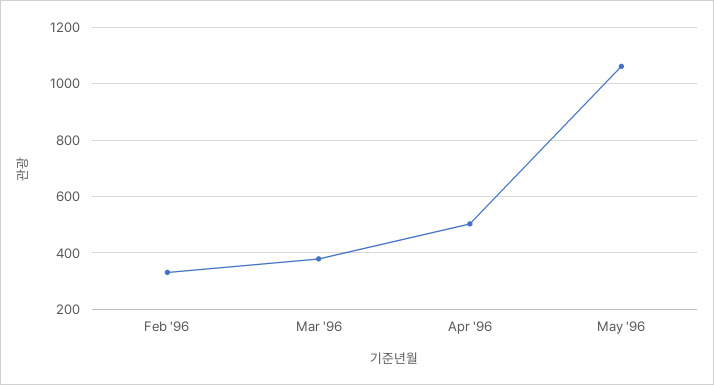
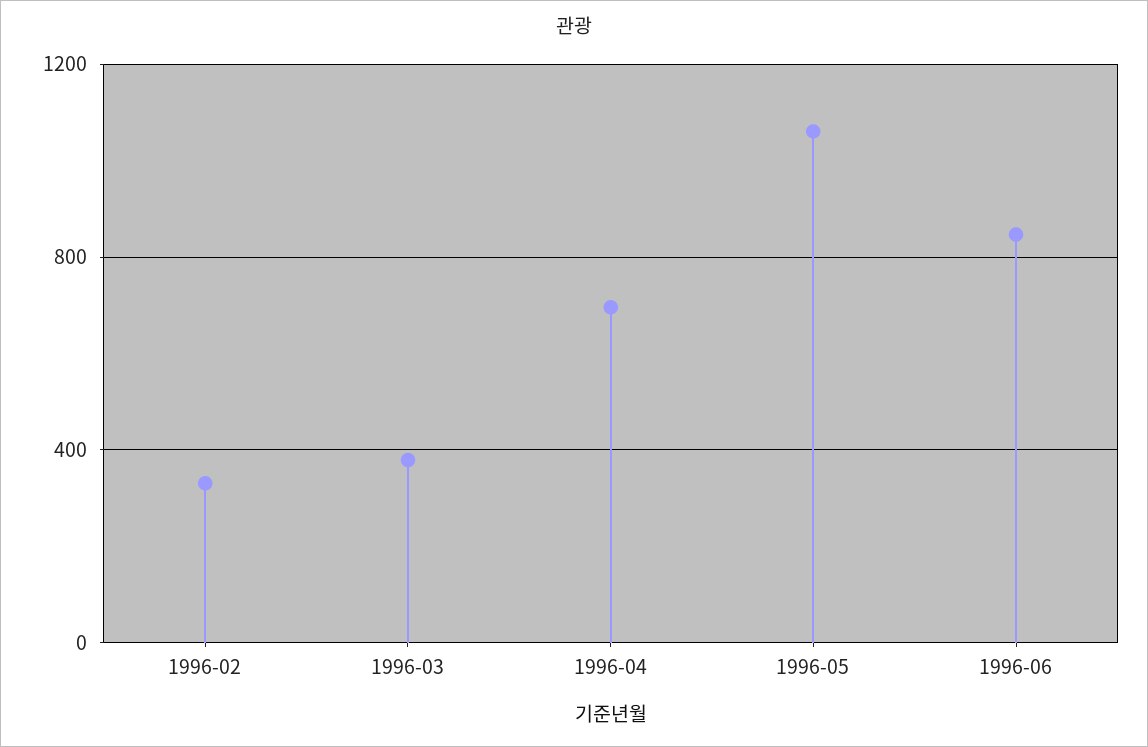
Apr '96: 500 -> 700
1996-06: none -> 850

